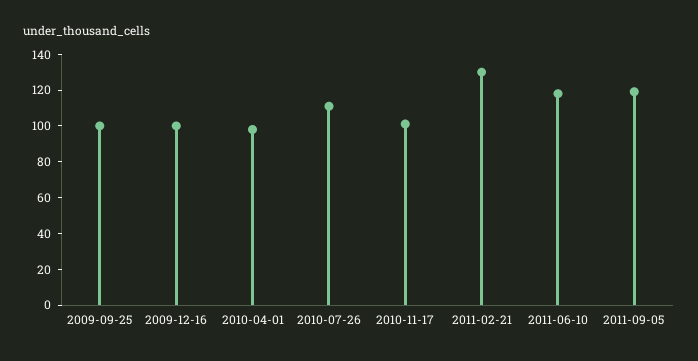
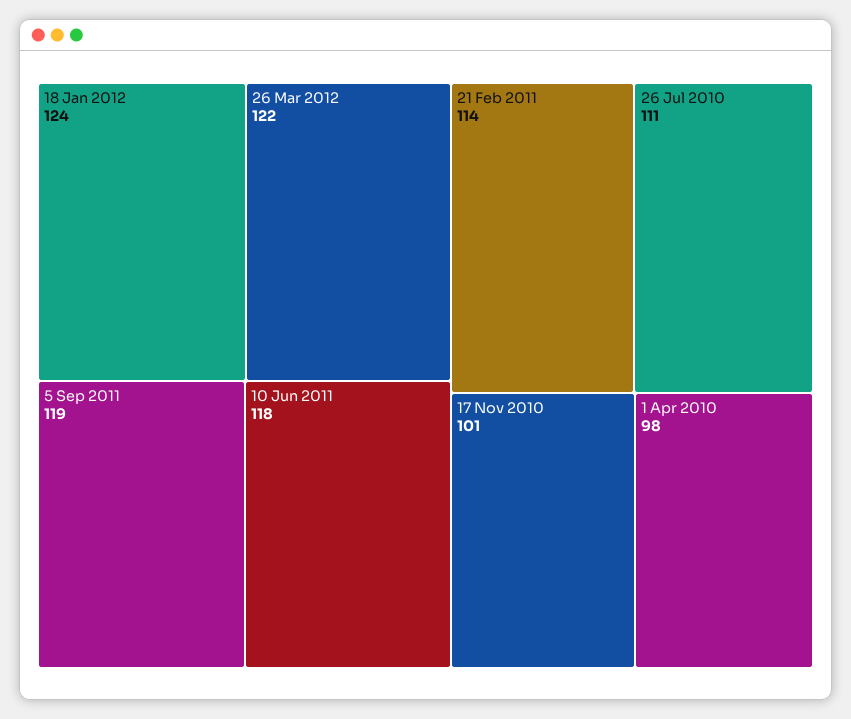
2009-09-25: 100 -> none
2009-12-16: 100 -> none
2011-02-21: 130 -> 114
18 Jan 2012: none -> 124
26 Mar 2012: none -> 122

